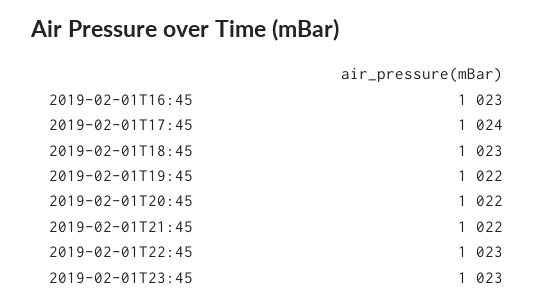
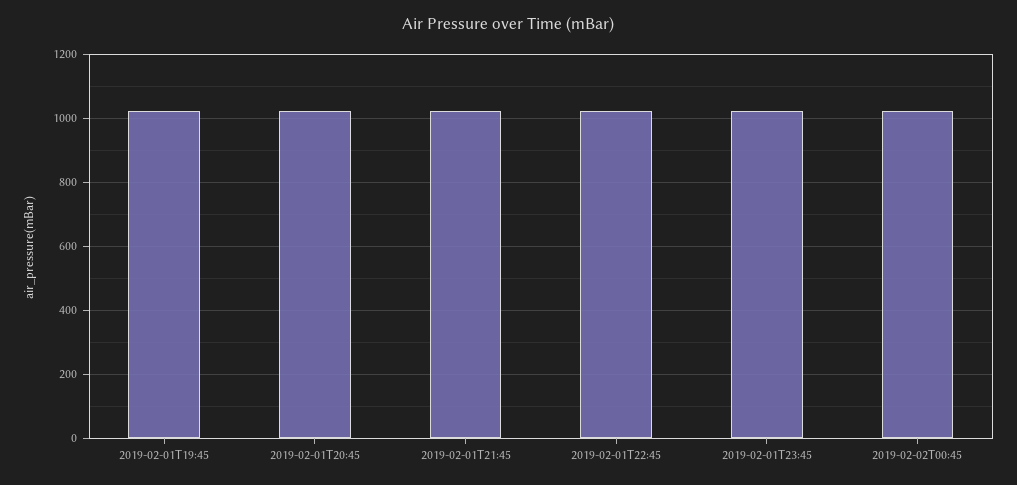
2019-02-01T16:45: 1023 -> none
2019-02-01T17:45: 1024 -> none
2019-02-01T18:45: 1023 -> none
2019-02-02T00:45: none -> 1020

